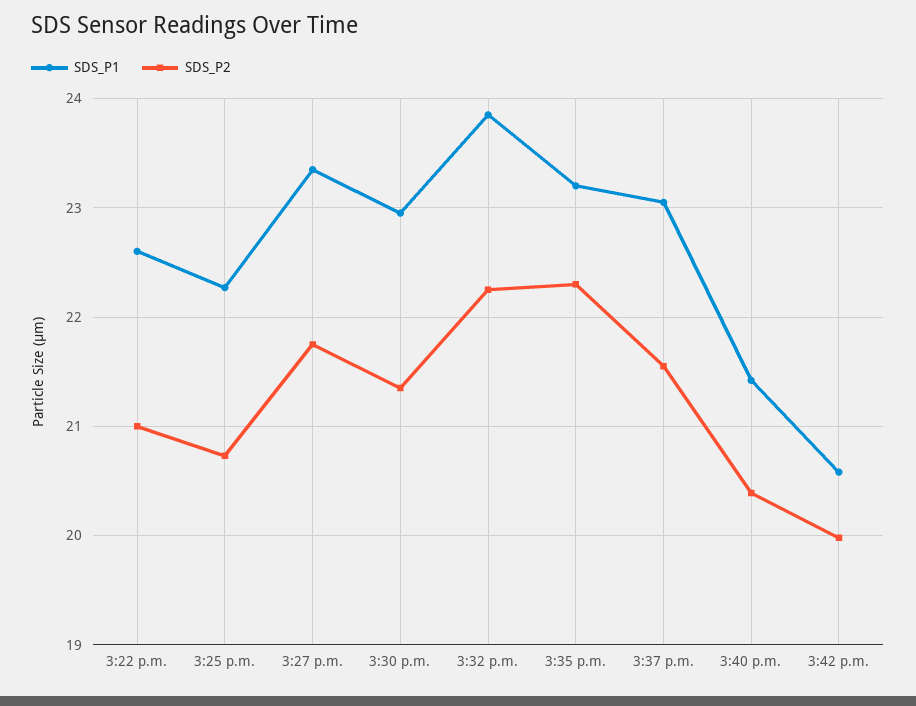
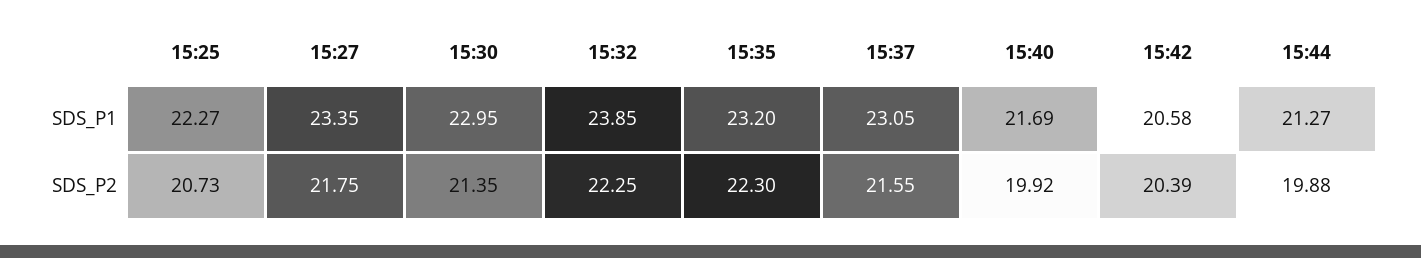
SDS_P1, 3:22 p.m.: 22.6 -> none
SDS_P2, 3:22 p.m.: 21 -> none
SDS_P1, 3:40 p.m.: 21.4 -> 21.69
SDS_P2, 3:40 p.m.: 20.4 -> 19.92
SDS_P2, 3:42 p.m.: 20 -> 20.39
SDS_P1, 15:44: none -> 21.27
SDS_P2, 15:44: none -> 19.88

